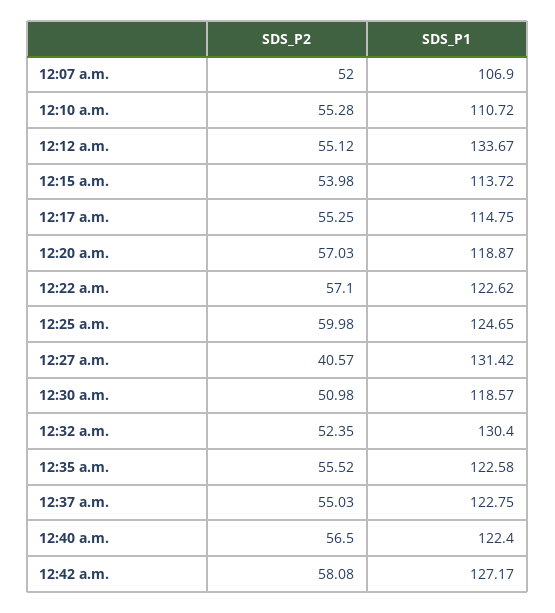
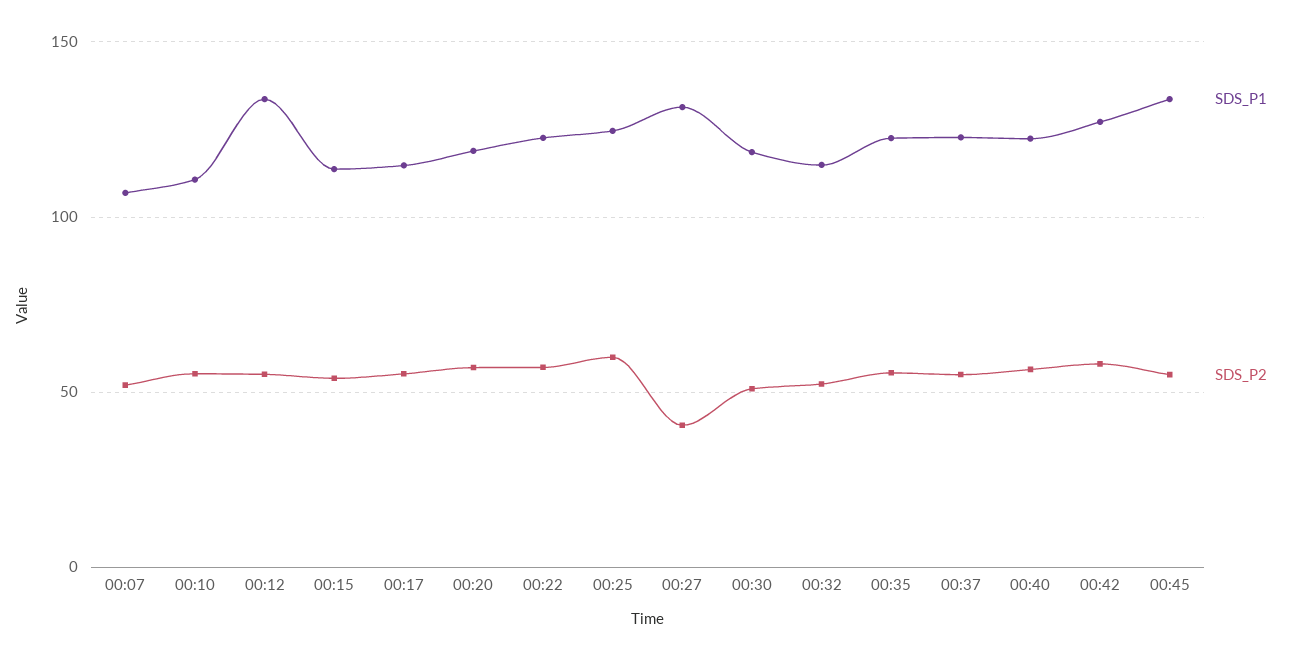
SDS_P1, 12:32 a.m.: 130.4 -> 115
SDS_P1, 00:45: none -> 135
SDS_P2, 00:45: none -> 55

